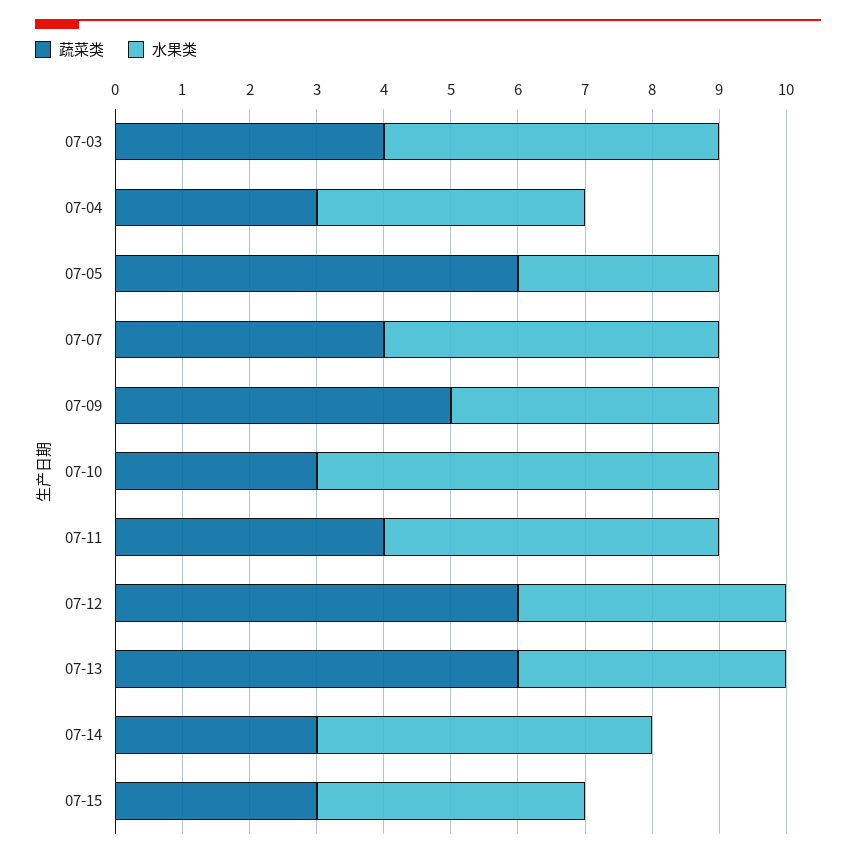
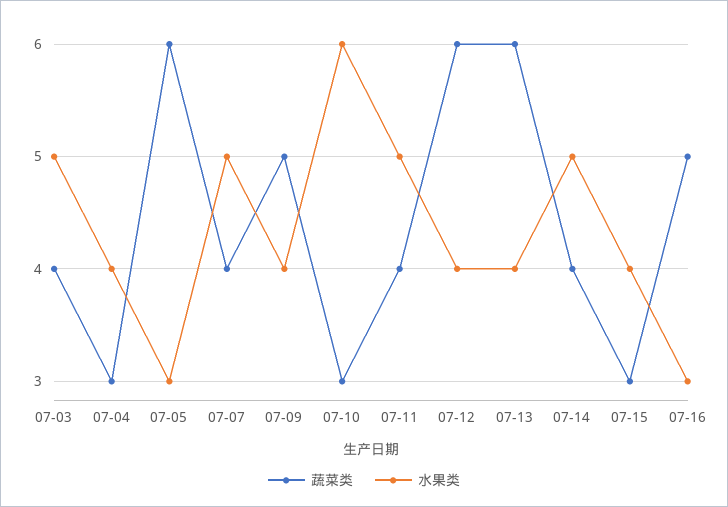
蔬菜类, 07-14: 3 -> 4
蔬菜类, 07-16: none -> 5
水果类, 07-16: none -> 3

